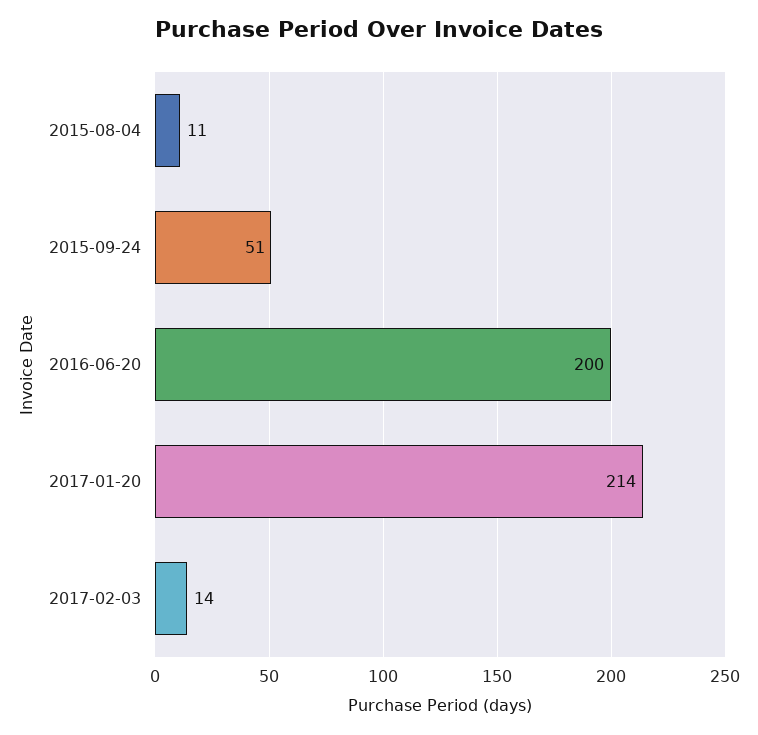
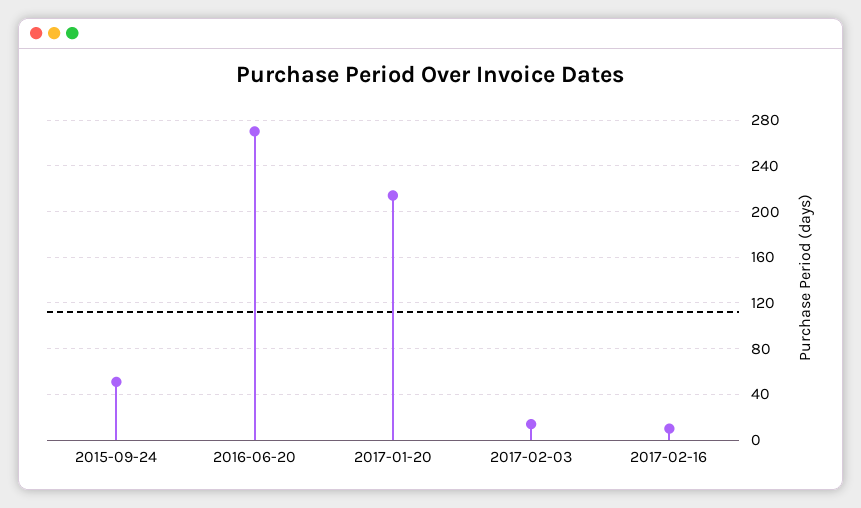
2015-08-04: 11 -> none
2016-06-20: 200 -> 270
2017-02-16: none -> 10

